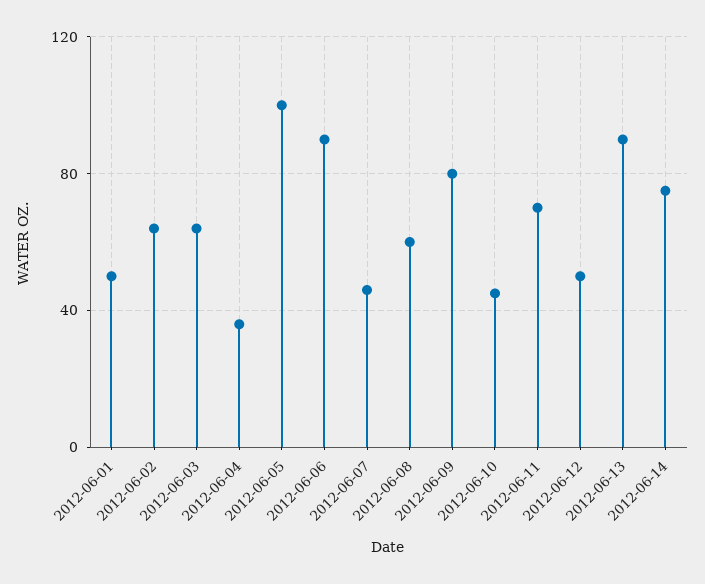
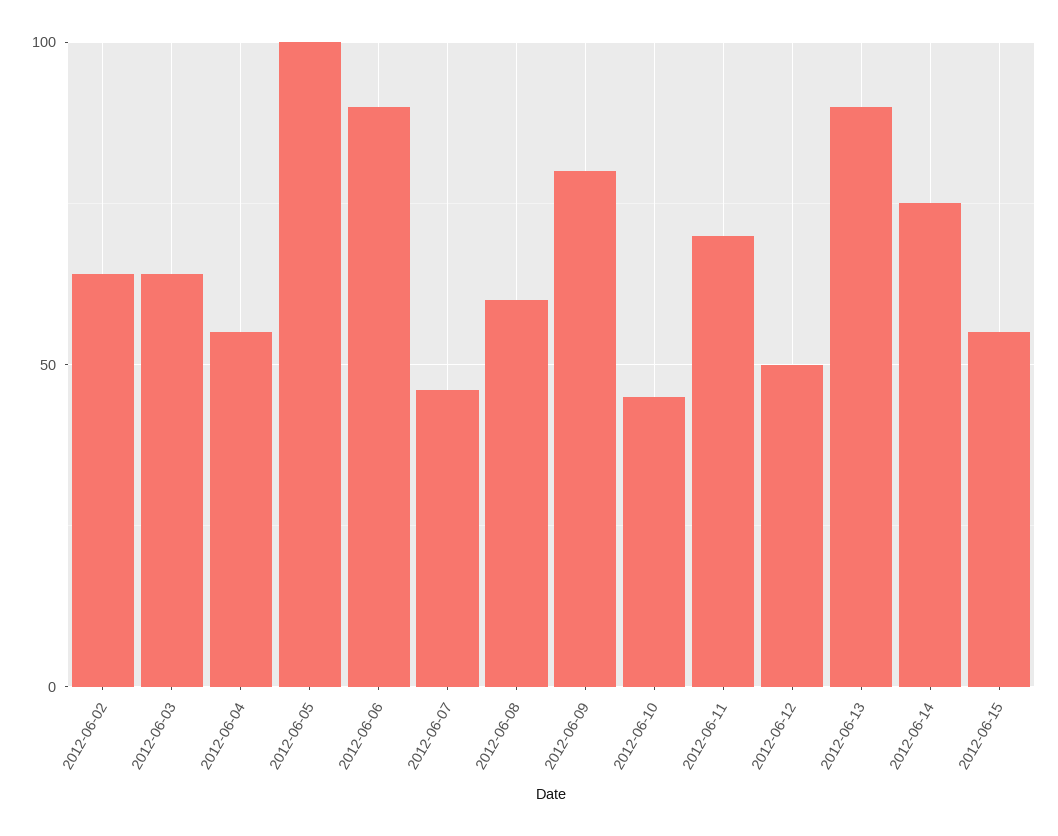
2012-06-01: 50 -> none
2012-06-04: 35 -> 55
2012-06-15: none -> 55

